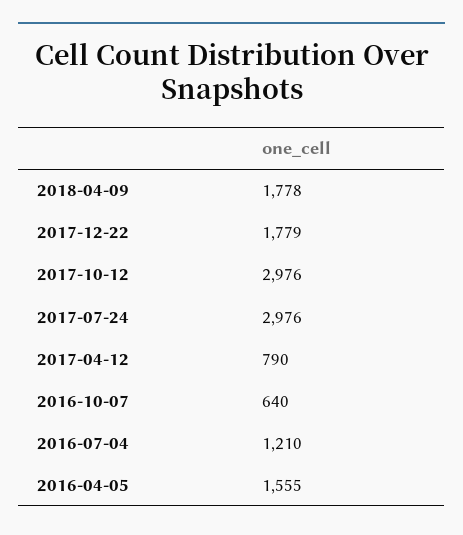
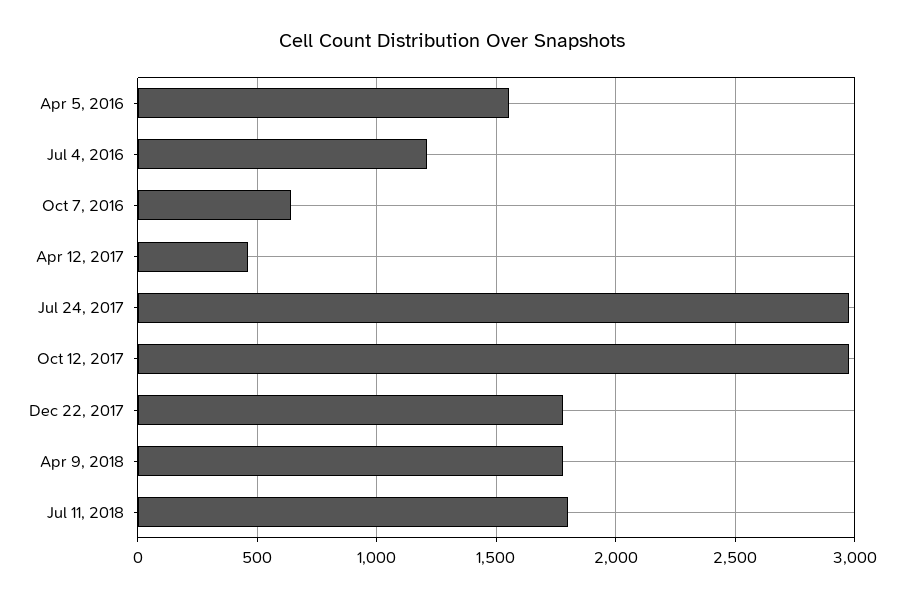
2017-04-12: 790 -> 450
Jul 11, 2018: none -> 1800

